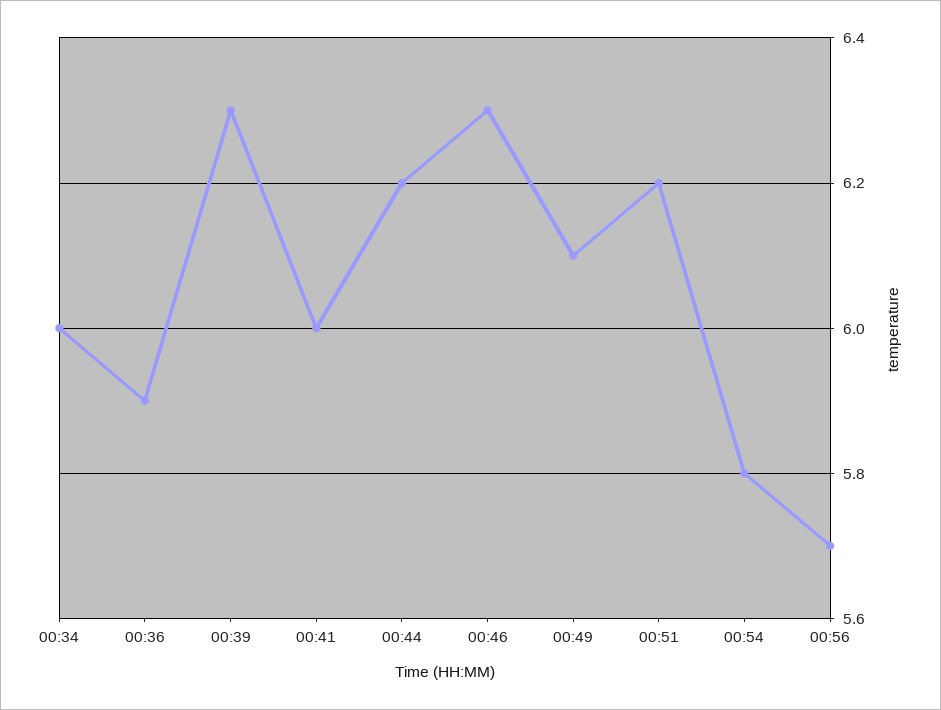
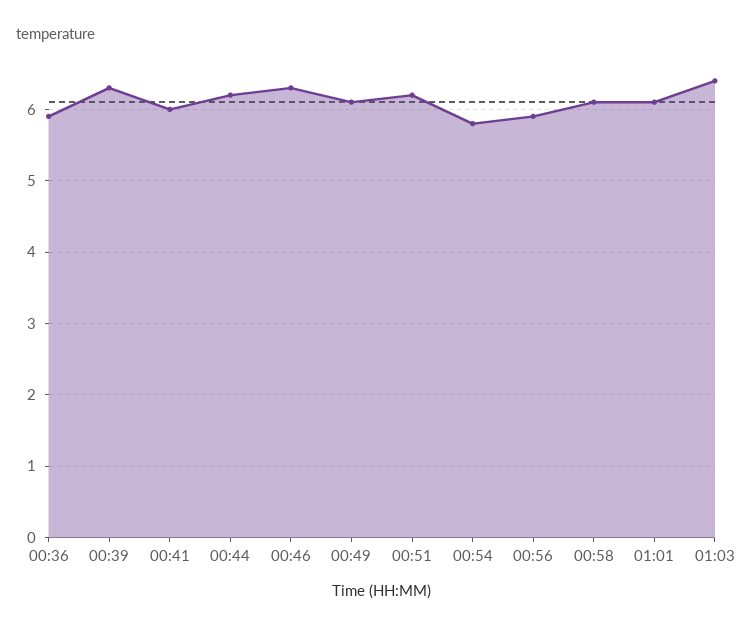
00:34: 6 -> none
00:56: 5.7 -> 5.9
00:58: none -> 6.1
01:01: none -> 6.1
01:03: none -> 6.4

